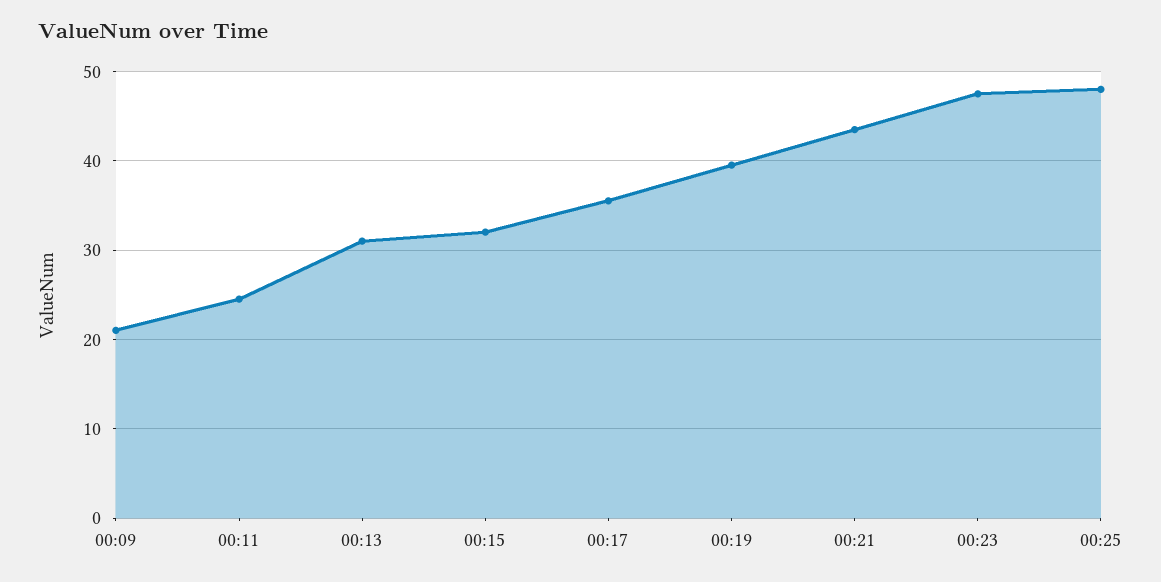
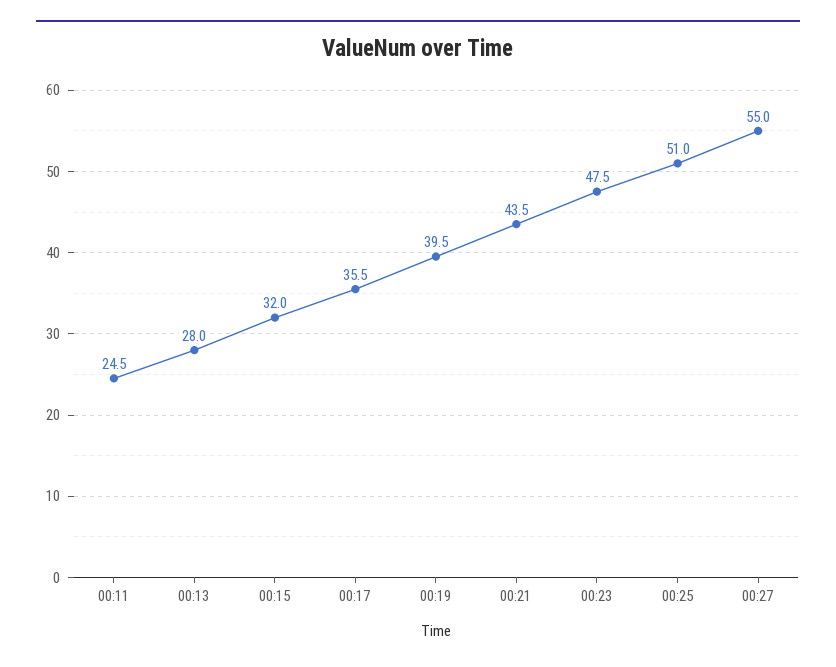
00:09: 21 -> none
00:13: 31 -> 28
00:25: 48 -> 51
00:27: none -> 55

